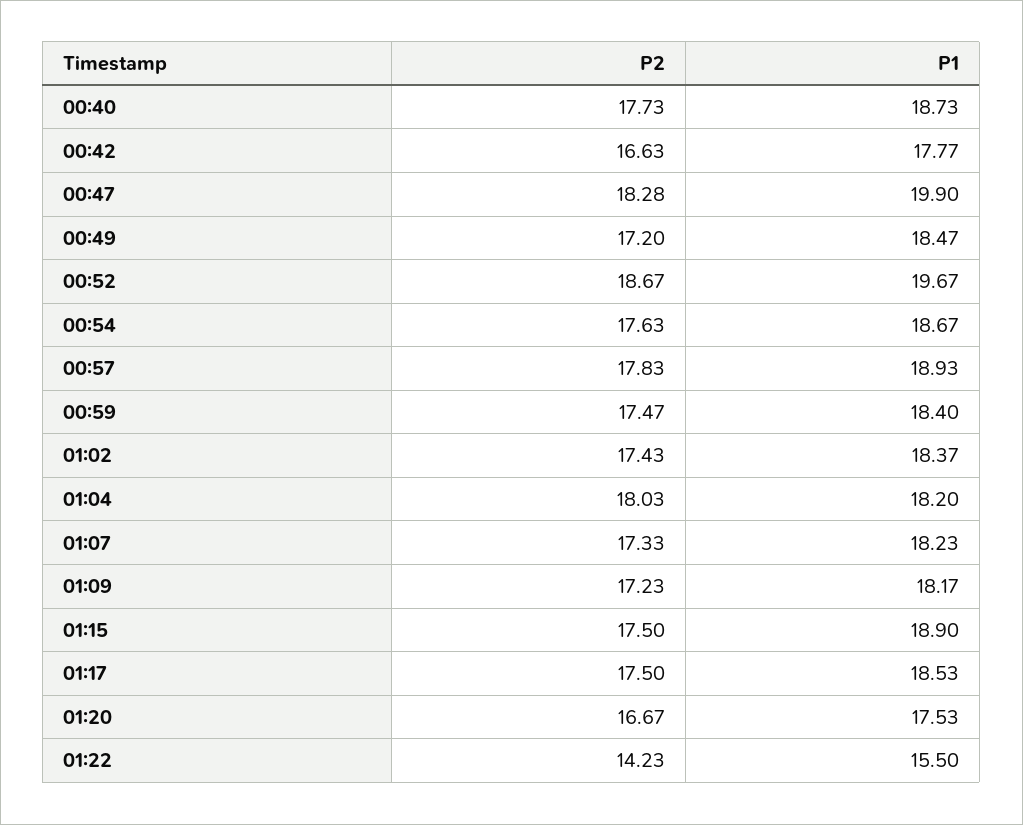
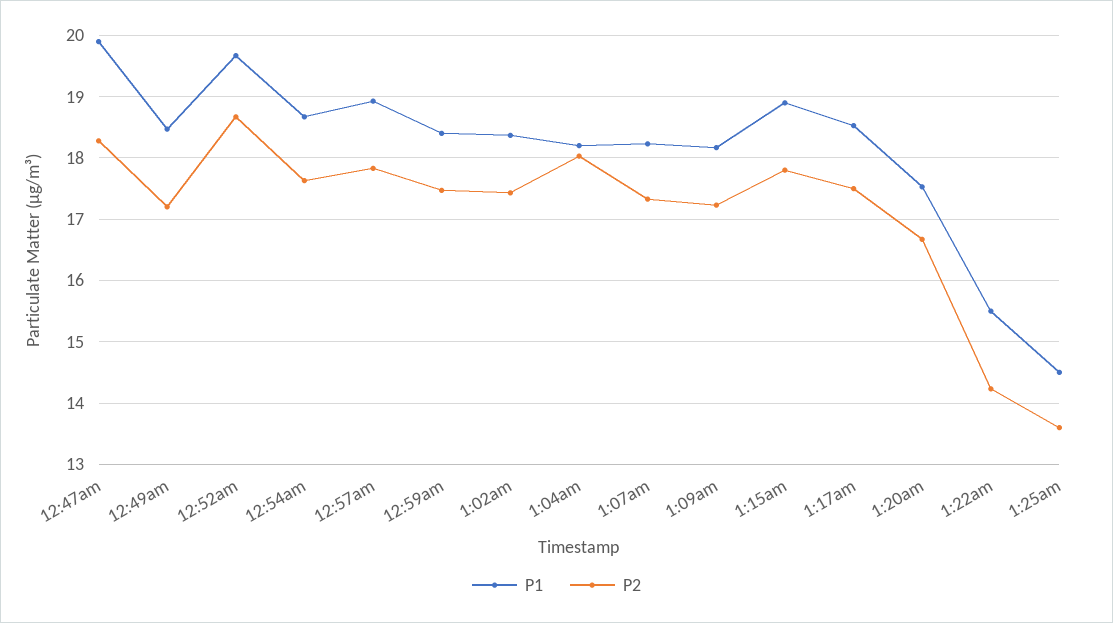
P2, 00:40: 17.73 -> none
P1, 00:40: 18.73 -> none
P2, 00:42: 16.63 -> none
P1, 00:42: 17.77 -> none
P2, 01:15: 17.5 -> 17.8
P1, 1:25am: none -> 14.5
P2, 1:25am: none -> 13.6

